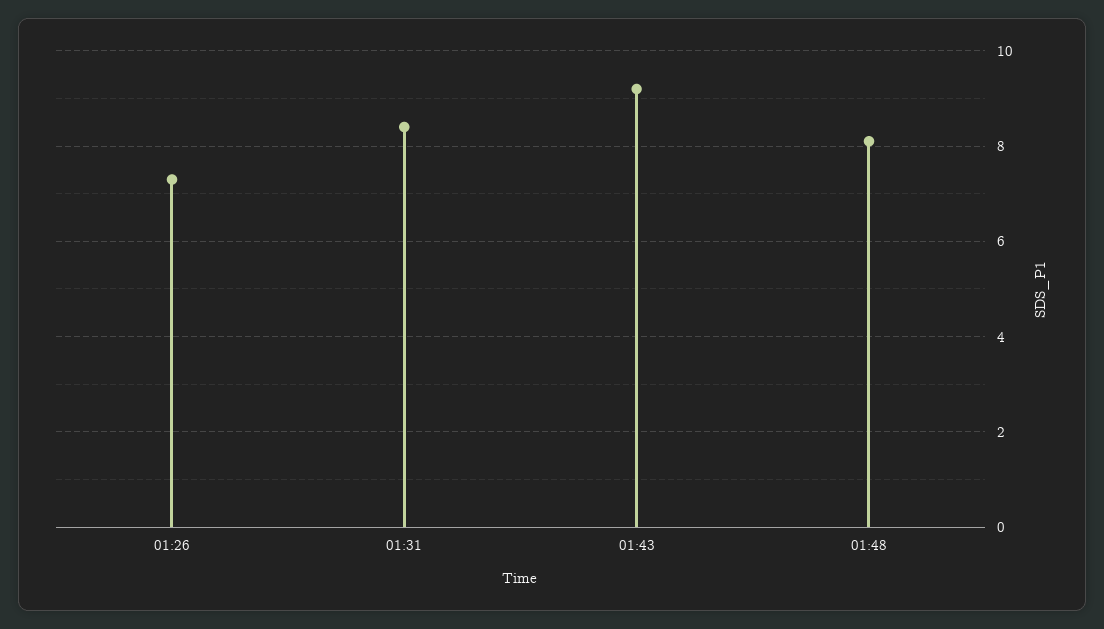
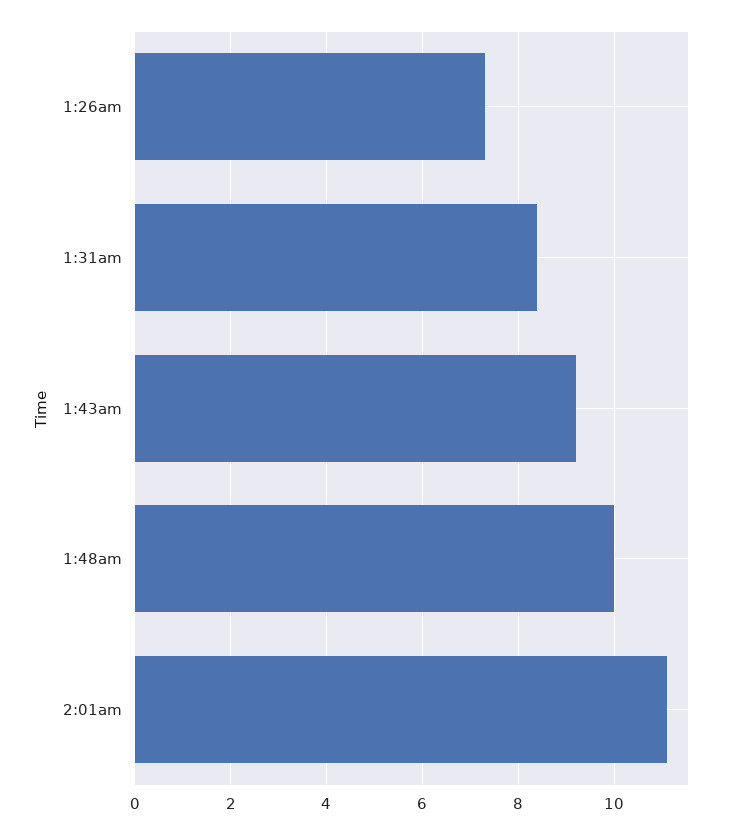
01:48: 8 -> 10
2:01am: none -> 11

